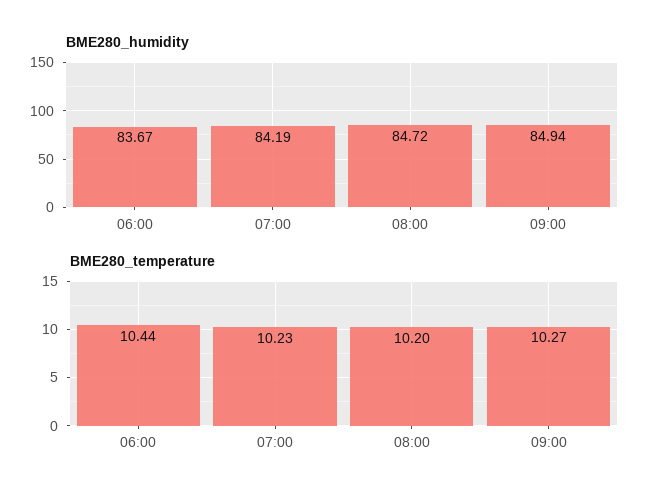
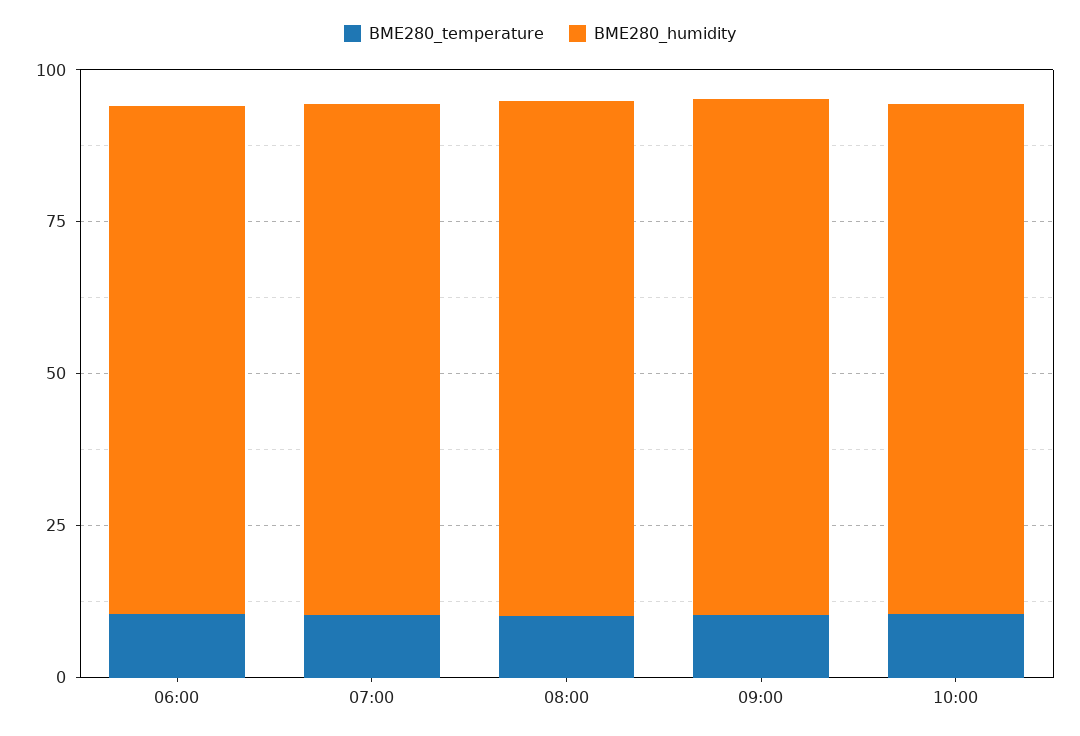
BME280_temperature, 10:00: none -> 10
BME280_humidity, 10:00: none -> 85

